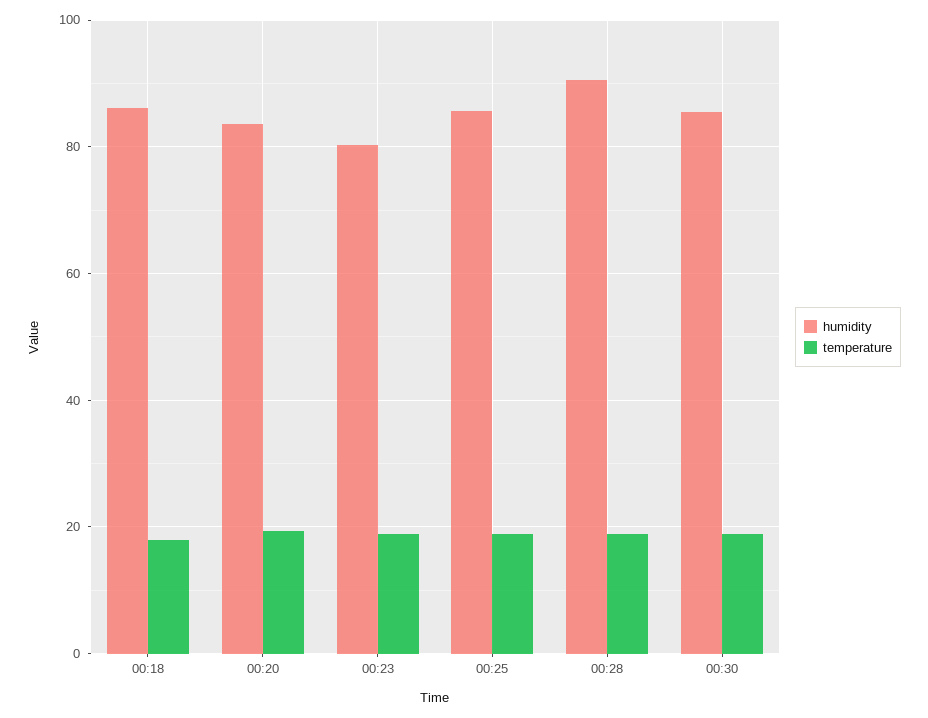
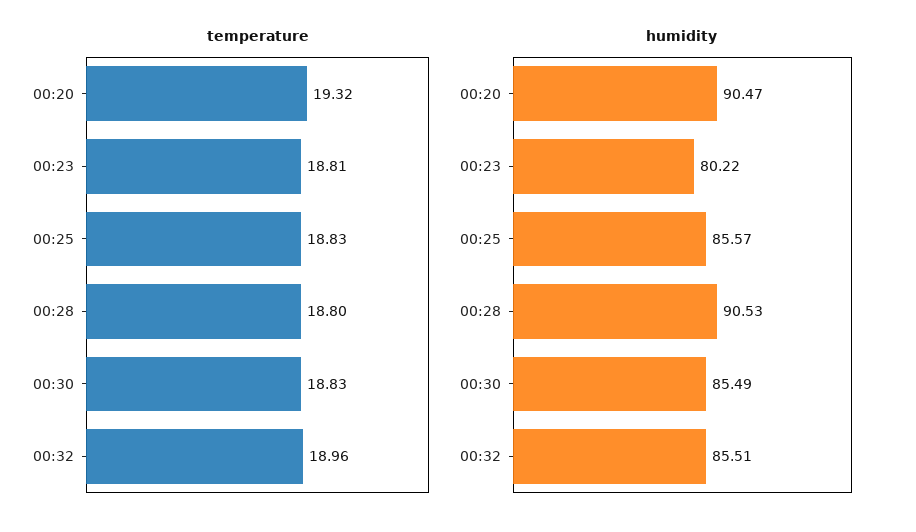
humidity, 00:18: 86 -> none
temperature, 00:18: 18 -> none
humidity, 00:20: 84 -> 90.47
temperature, 00:32: none -> 18.96
humidity, 00:32: none -> 85.51

